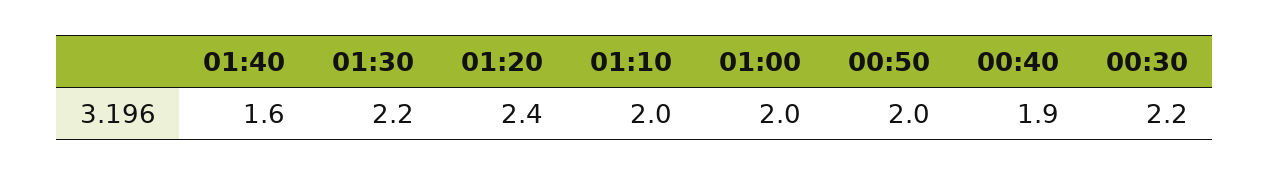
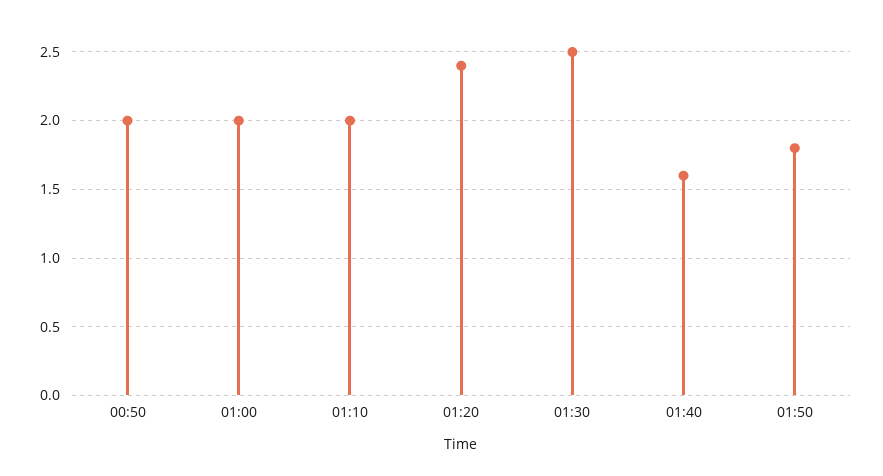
01:30: 2.2 -> 2.5
00:40: 1.9 -> none
00:30: 2.2 -> none
01:50: none -> 1.8

